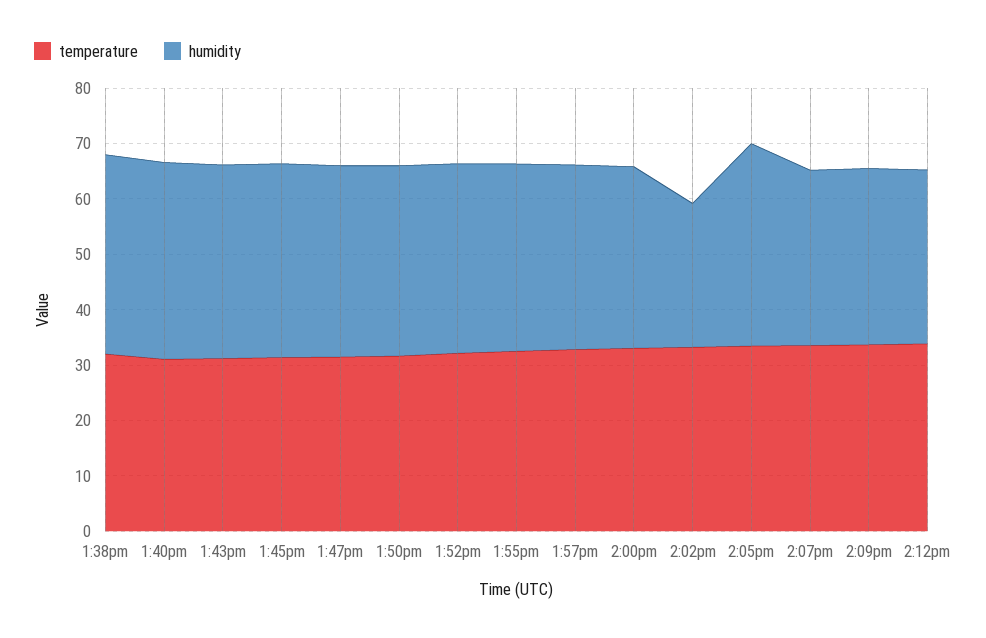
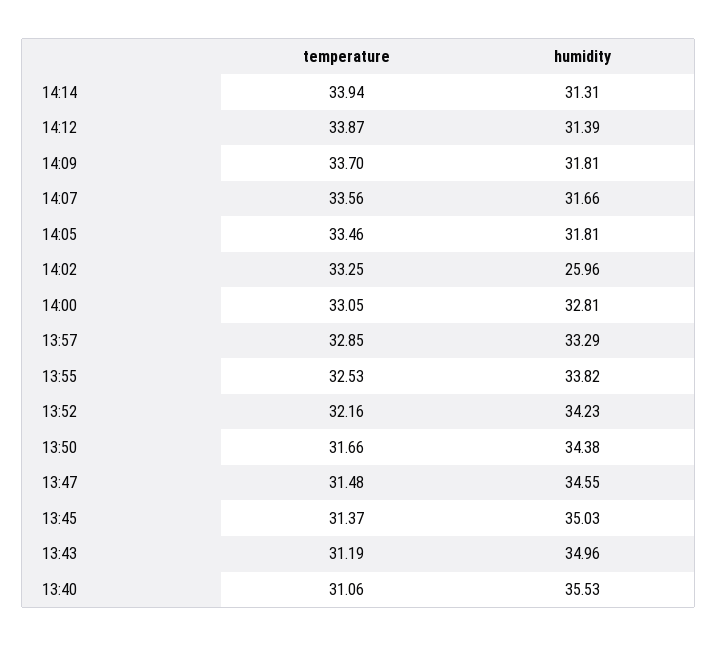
temperature, 1:38pm: 32 -> none
humidity, 1:38pm: 36 -> none
humidity, 2:05pm: 36 -> 31.81
temperature, 14:14: none -> 33.94
humidity, 14:14: none -> 31.31

